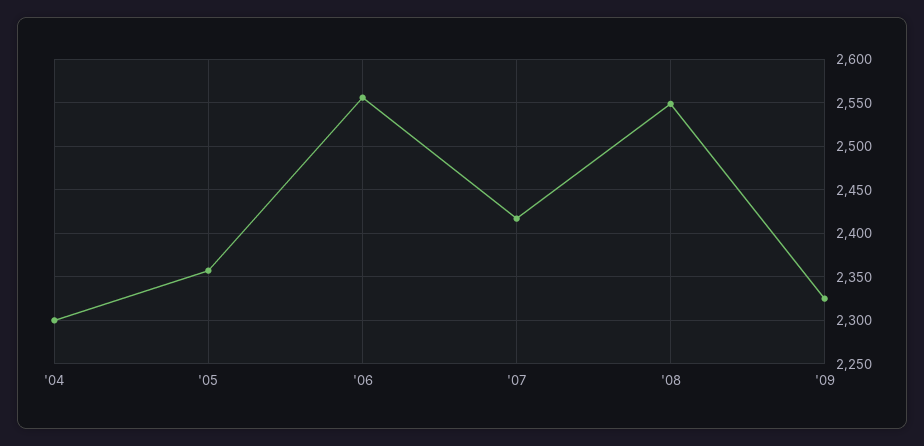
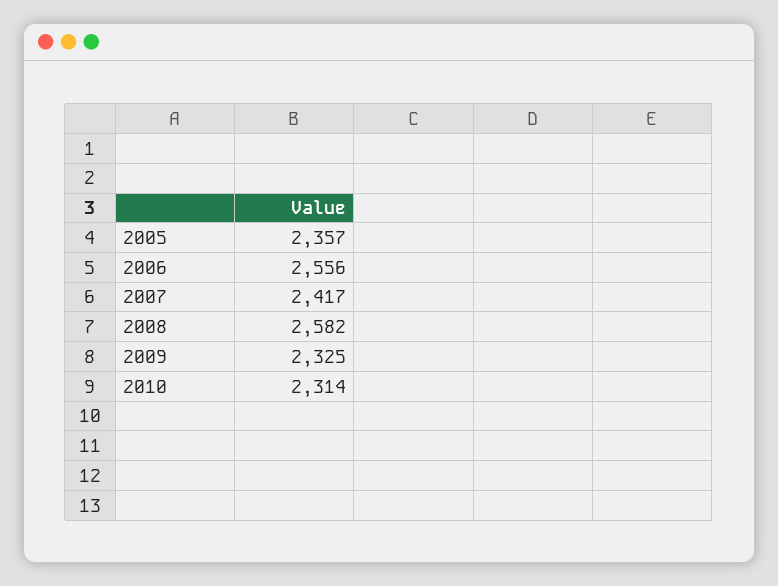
'04: 2300 -> none
'08: 2550 -> 2582
2010: none -> 2314

